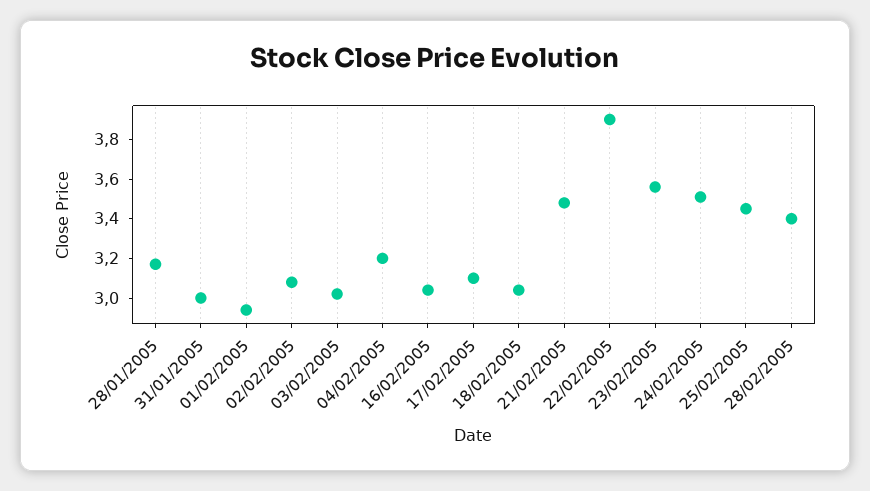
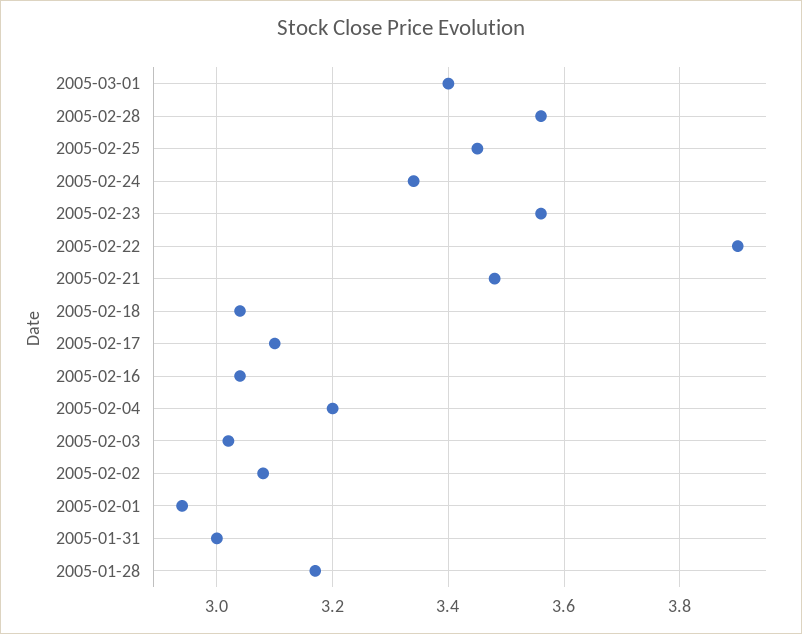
24/02/2005: 3.5 -> 3.35
28/02/2005: 3.4 -> 3.55
2005-03-01: none -> 3.4

